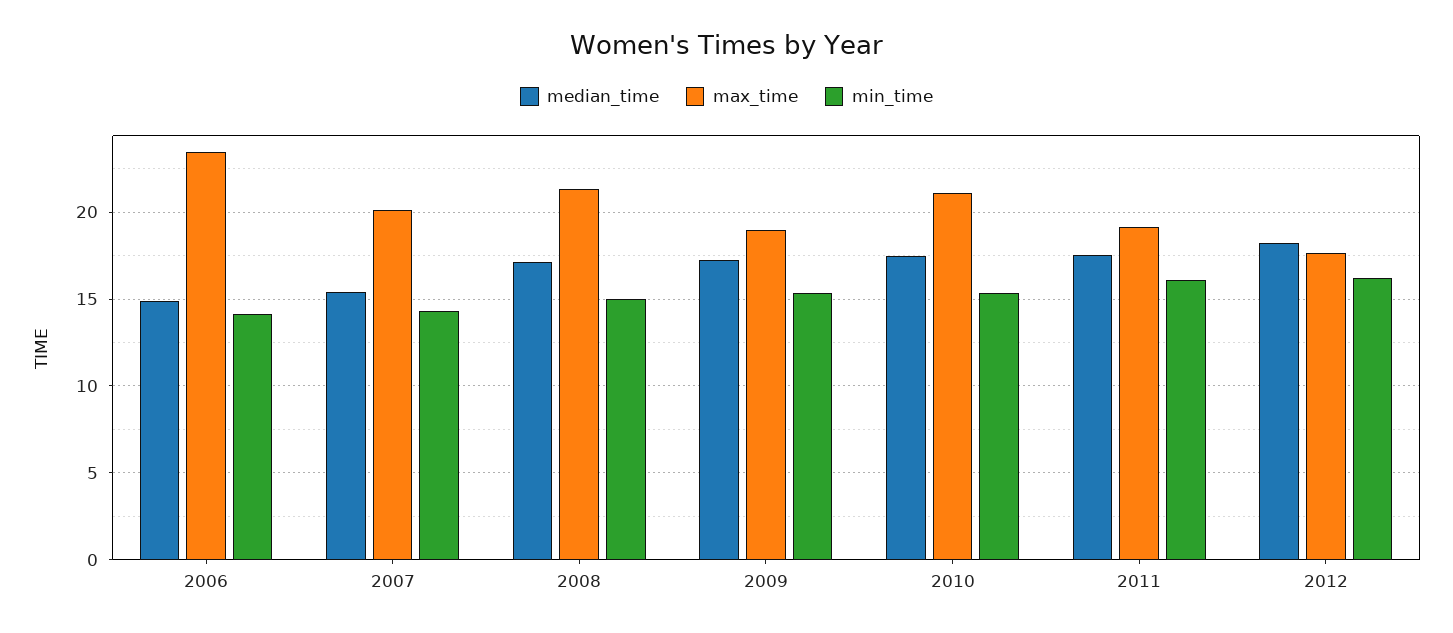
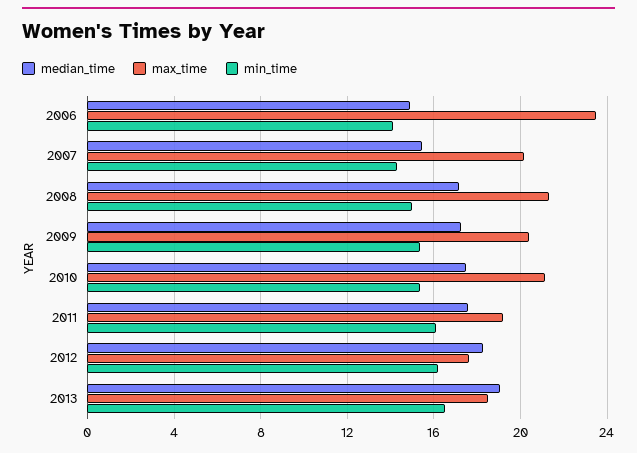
max_time, 2009: 19 -> 20.5
median_time, 2013: none -> 19
max_time, 2013: none -> 18.5
min_time, 2013: none -> 16.5

